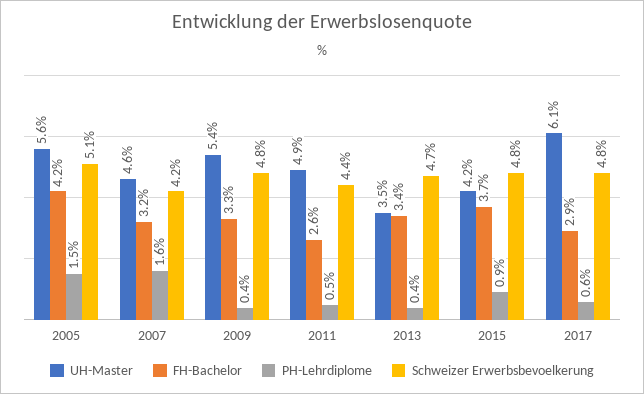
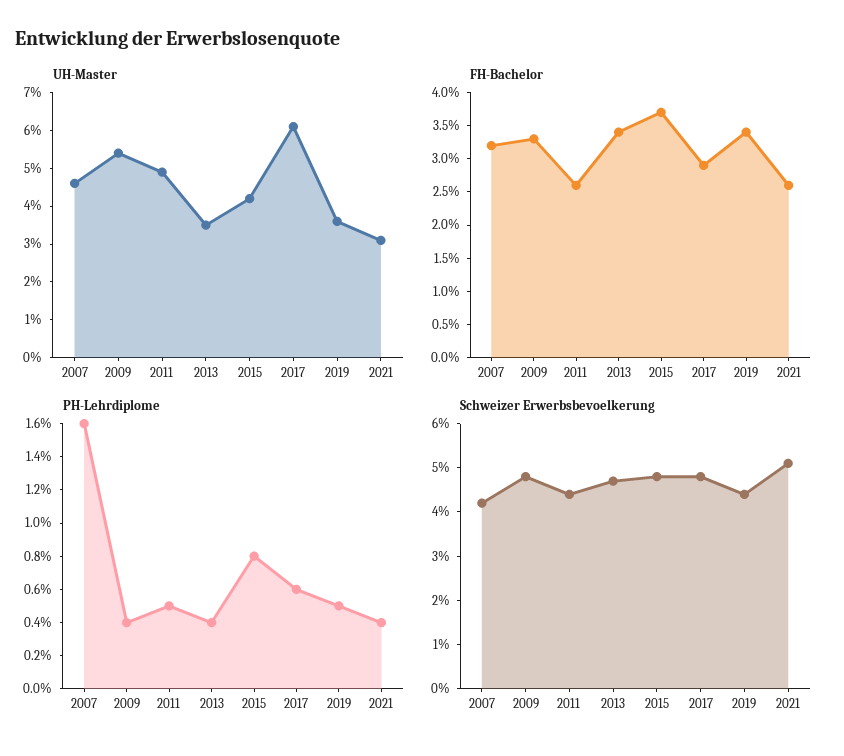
UH-Master, 2005: 5.6 -> none
FH-Bachelor, 2005: 4.2 -> none
PH-Lehrdiplome, 2005: 1.5 -> none
Schweizer Erwerbsbevoelkerung, 2005: 5.1 -> none
PH-Lehrdiplome, 2015: 0.9 -> 0.8
UH-Master, 2019: none -> 3.5
UH-Master, 2021: none -> 3
FH-Bachelor, 2019: none -> 3.5
FH-Bachelor, 2021: none -> 2.5
PH-Lehrdiplome, 2019: none -> 0.5
PH-Lehrdiplome, 2021: none -> 0.4
Schweizer Erwerbsbevoelkerung, 2019: none -> 4.5
Schweizer Erwerbsbevoelkerung, 2021: none -> 5

